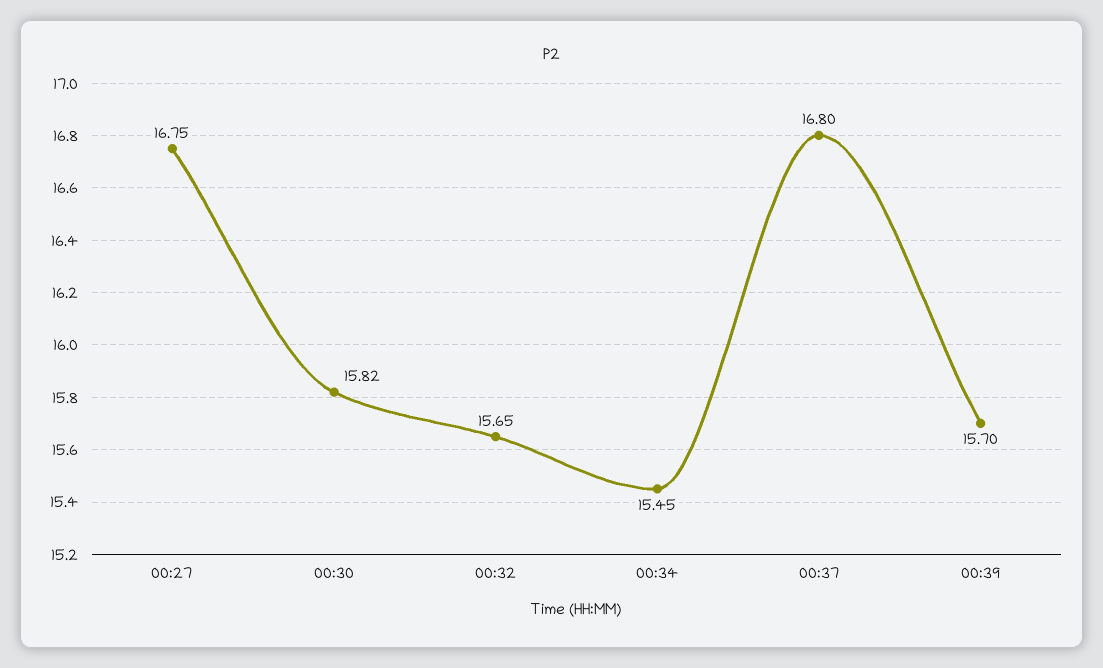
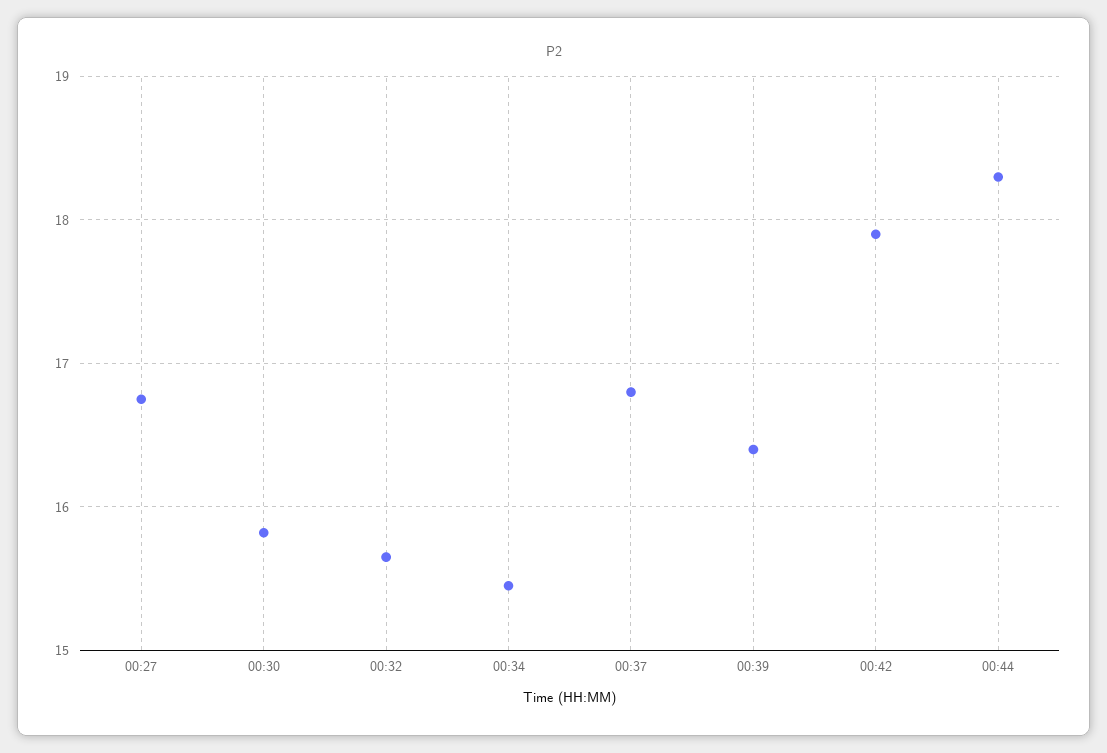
00:39: 15.7 -> 16.4
00:42: none -> 17.9
00:44: none -> 18.3

